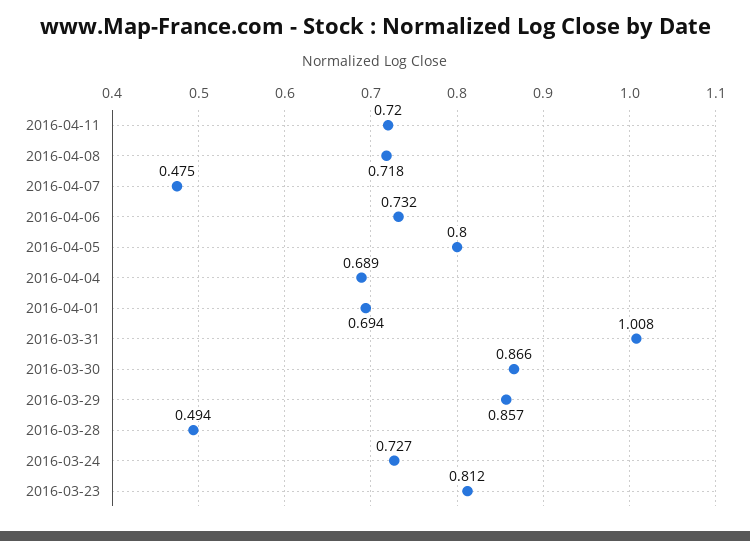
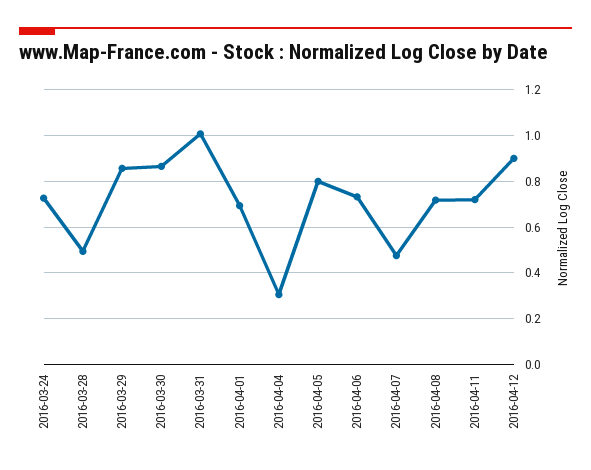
2016-04-04: 0.689 -> 0.3
2016-03-23: 0.812 -> none
2016-04-12: none -> 0.9

